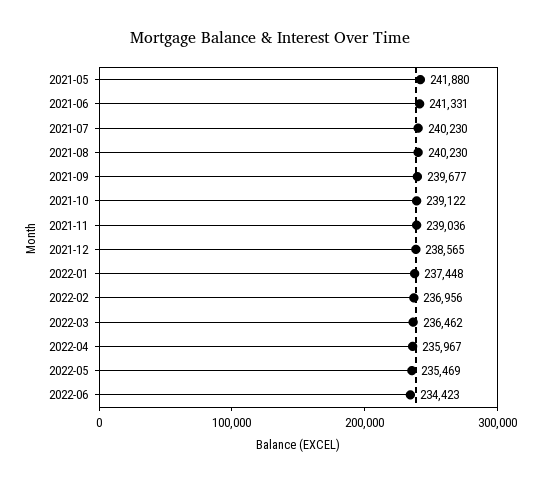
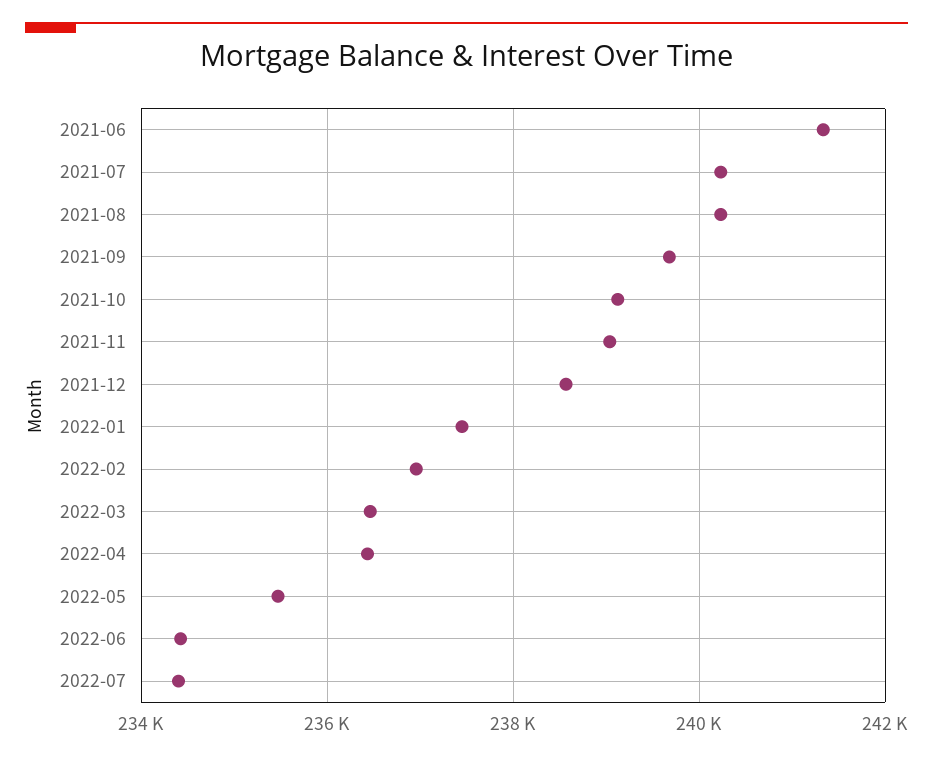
2021-05: 241880 -> none
2022-04: 235967 -> 236400
2022-07: none -> 234400

